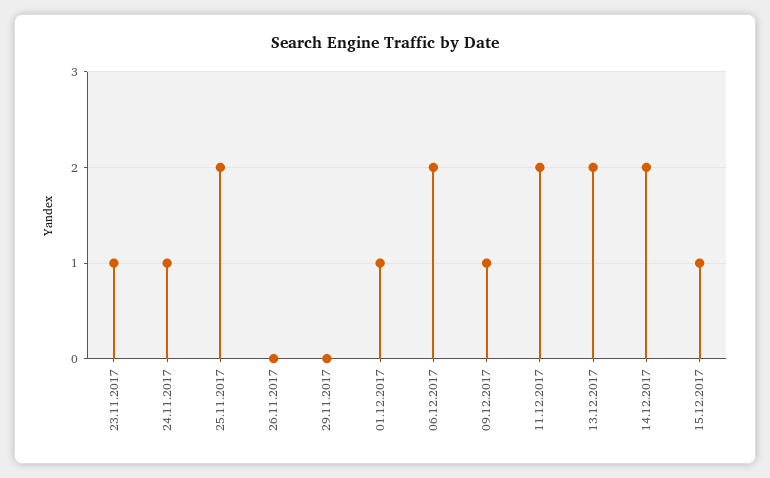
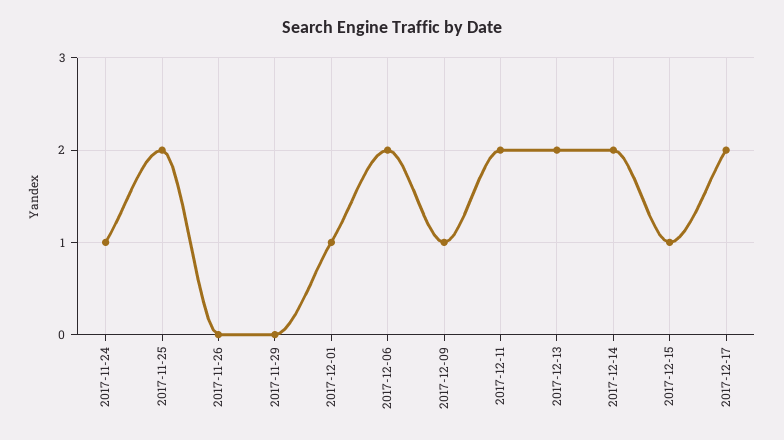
23.11.2017: 1 -> none
2017-12-17: none -> 2

